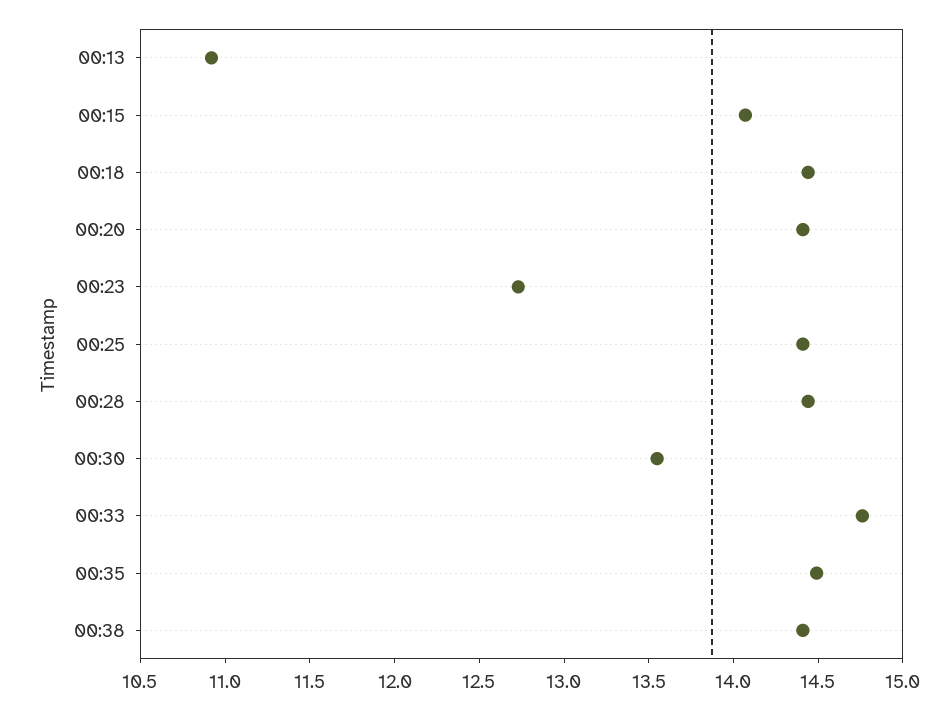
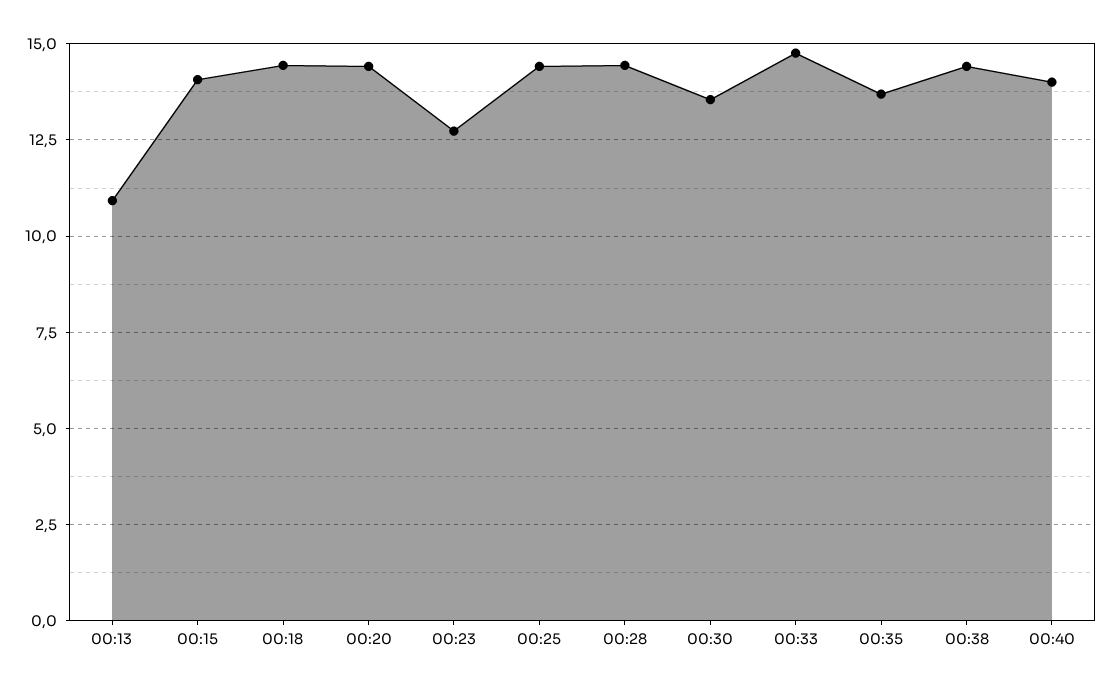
00:35: 14.5 -> 13.75
00:40: none -> 14

